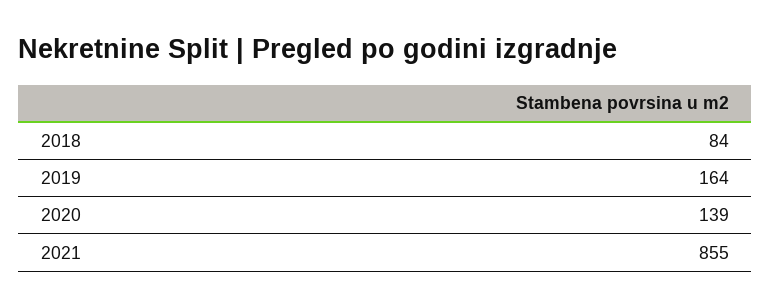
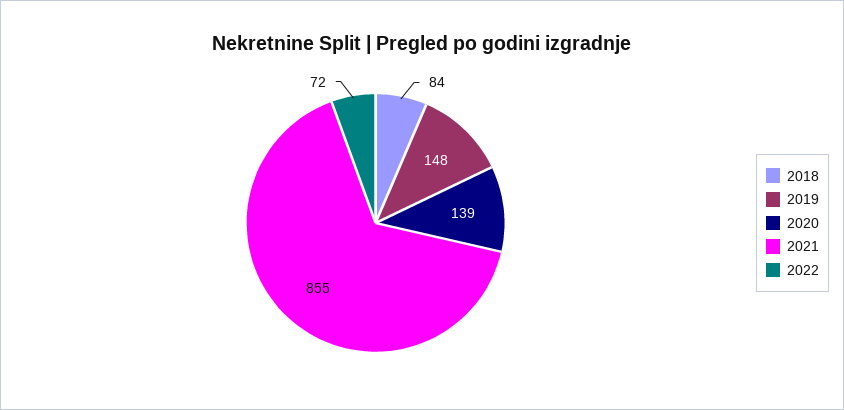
2019: 164 -> 148
2022: none -> 72

